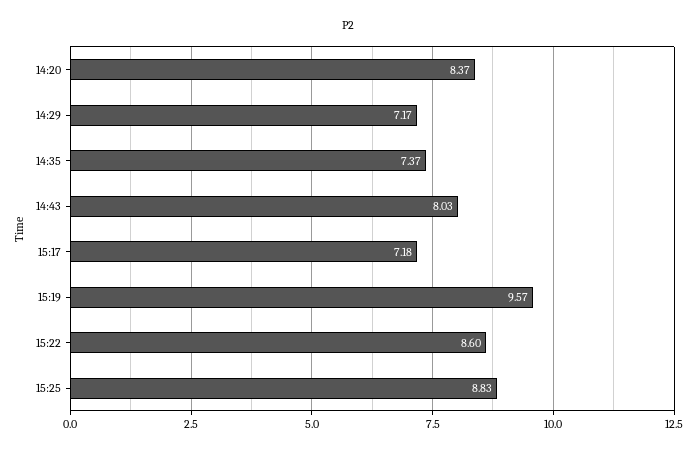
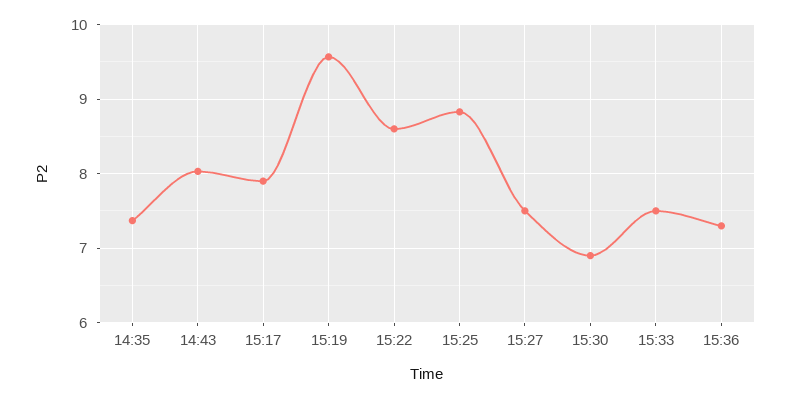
14:20: 8.37 -> none
14:29: 7.17 -> none
15:17: 7.18 -> 7.9
15:27: none -> 7.5
15:30: none -> 6.9
15:33: none -> 7.5
15:36: none -> 7.3

